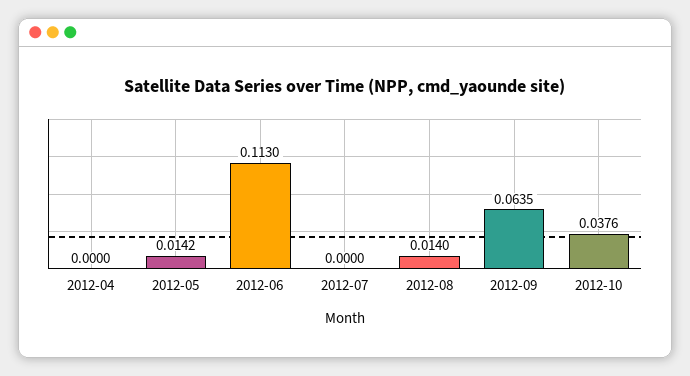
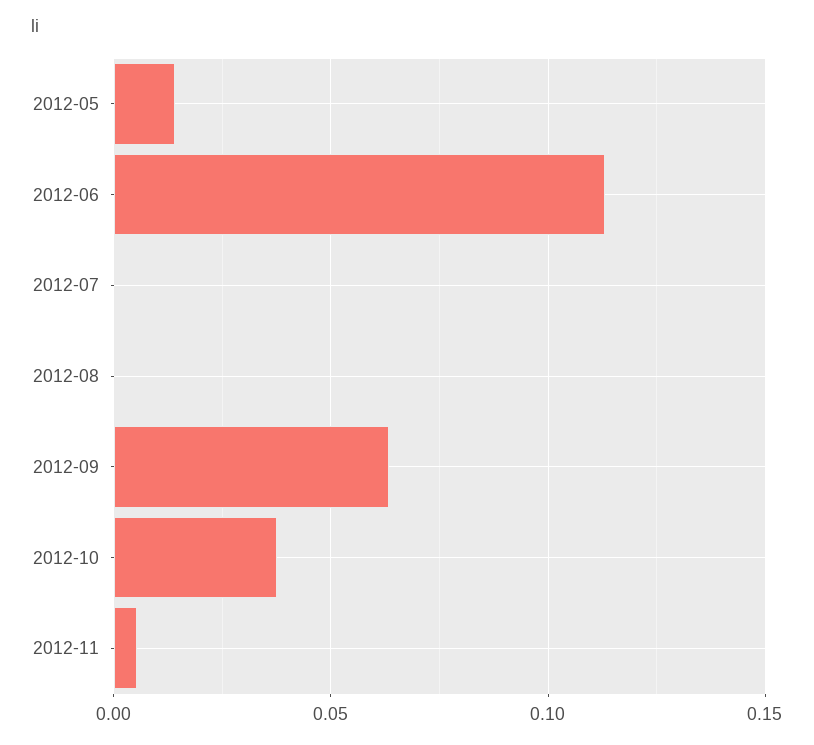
2012-04: 0 -> none
2012-08: 0.014 -> 0
2012-11: none -> 0.005

